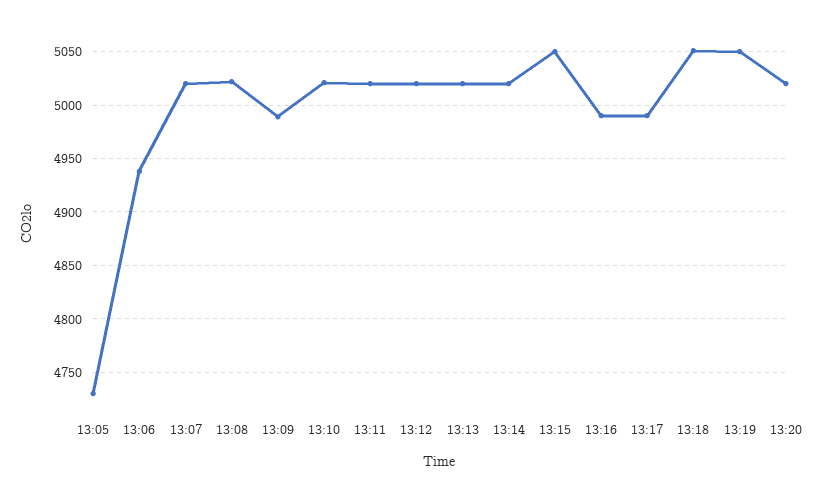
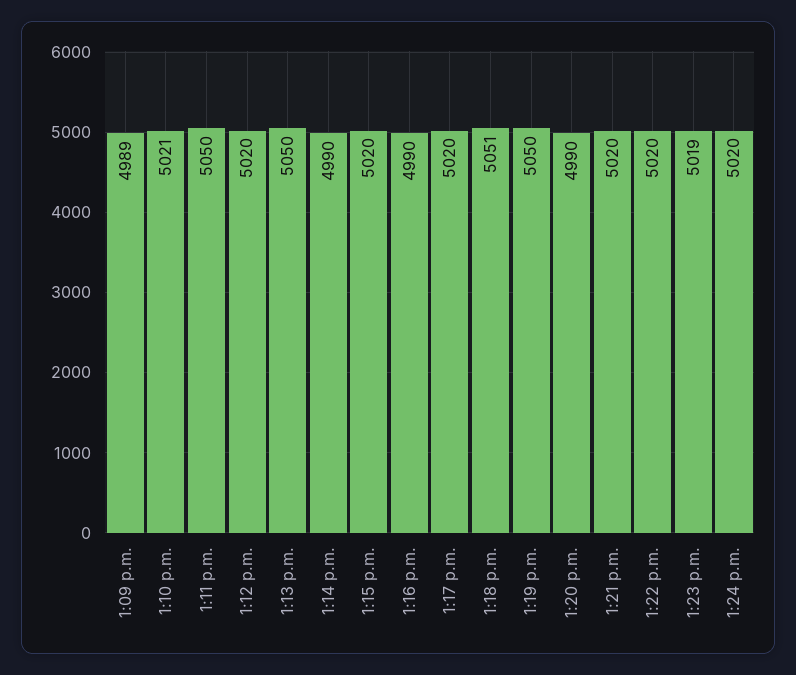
13:05: 4730 -> none
13:06: 4940 -> none
13:07: 5020 -> none
13:08: 5020 -> none
13:11: 5020 -> 5050
13:13: 5020 -> 5050
13:14: 5020 -> 4990
13:15: 5050 -> 5020
13:17: 4990 -> 5020
13:20: 5020 -> 4990
1:21 p.m.: none -> 5020
1:22 p.m.: none -> 5020
1:23 p.m.: none -> 5019
1:24 p.m.: none -> 5020

